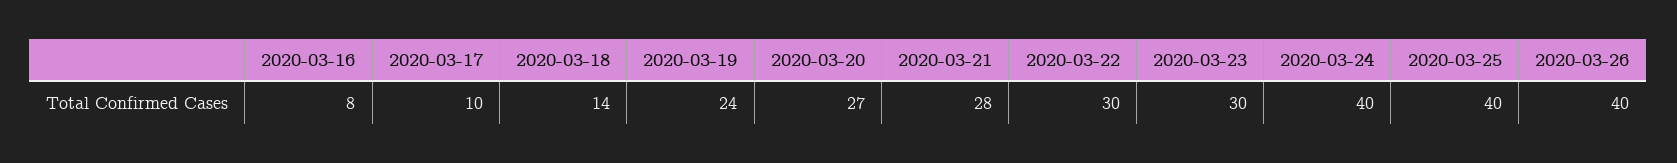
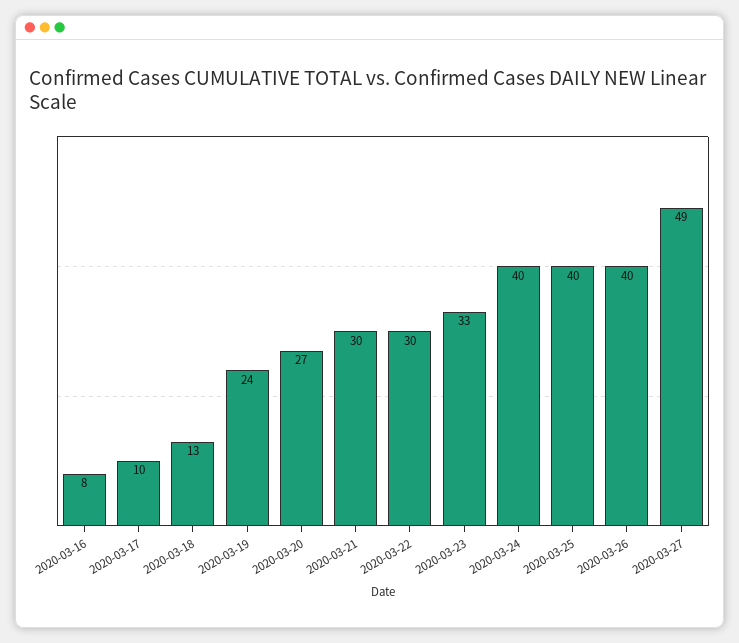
2020-03-18: 14 -> 13
2020-03-21: 28 -> 30
2020-03-23: 30 -> 33
2020-03-27: none -> 49

